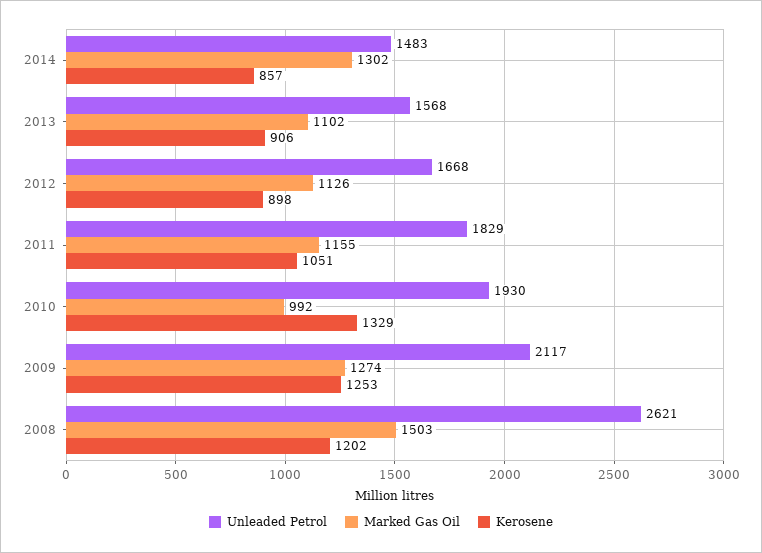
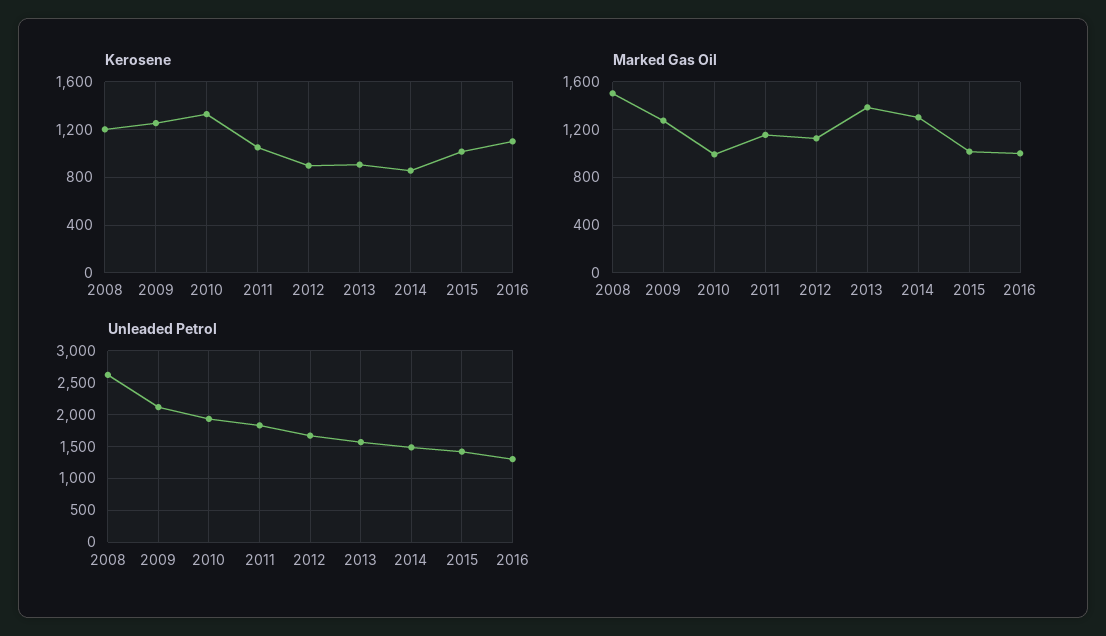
Marked Gas Oil, 2013: 1102 -> 1400
Kerosene, 2015: none -> 1000
Kerosene, 2016: none -> 1100
Marked Gas Oil, 2015: none -> 1000
Marked Gas Oil, 2016: none -> 1000
Unleaded Petrol, 2015: none -> 1400
Unleaded Petrol, 2016: none -> 1300

